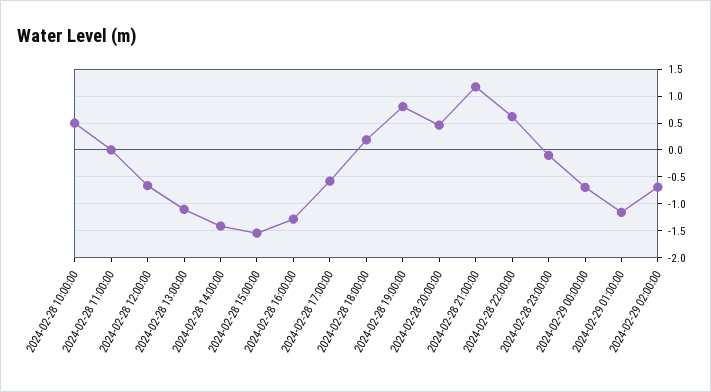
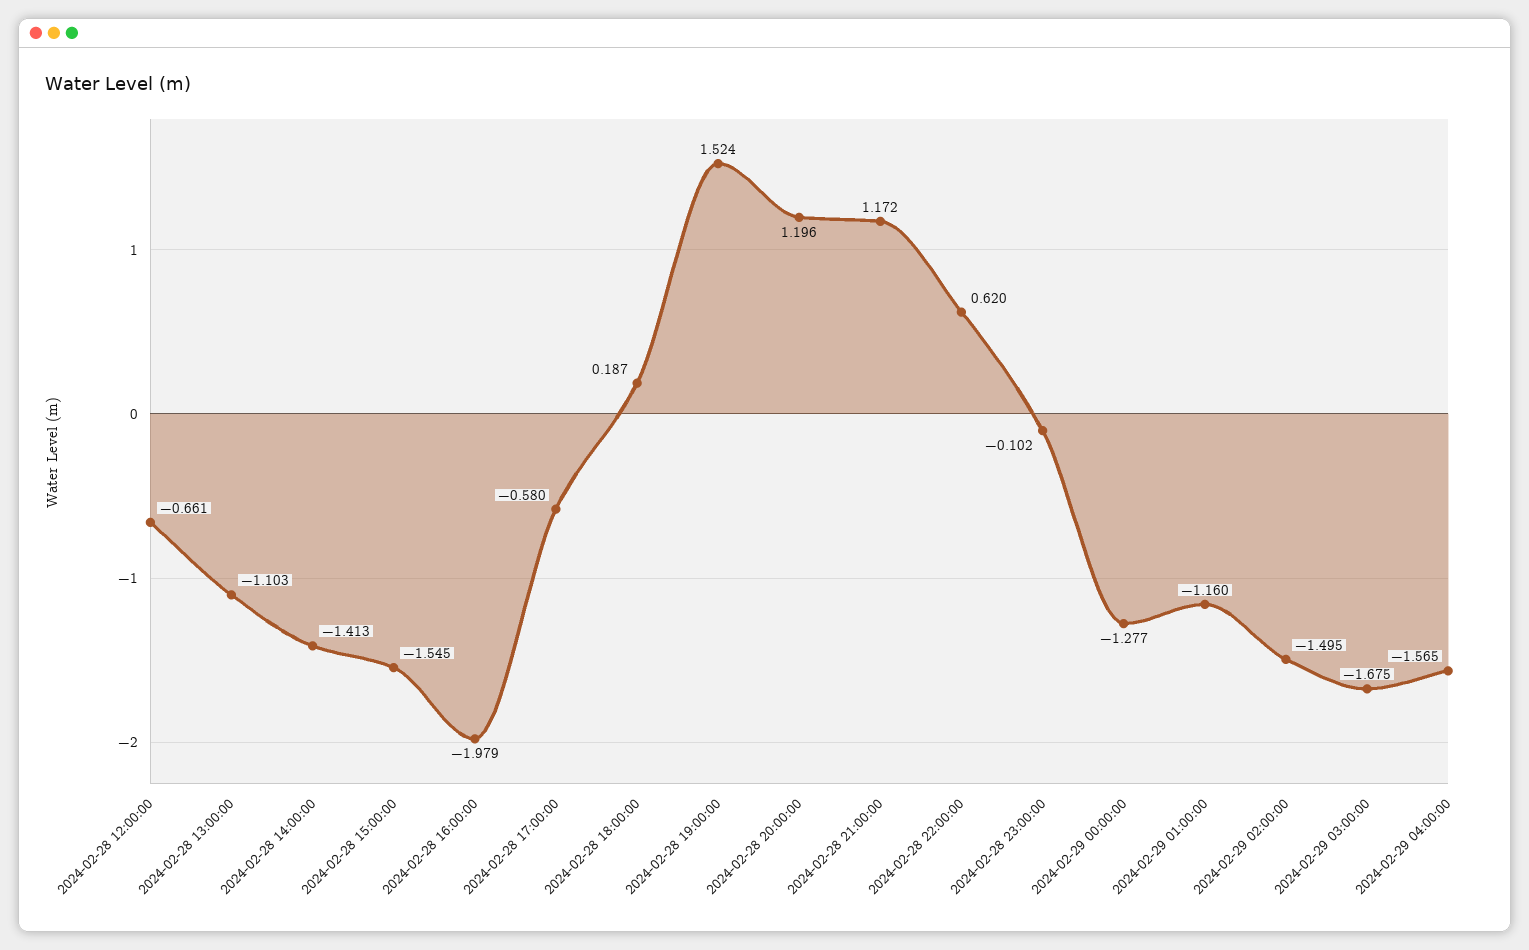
2024-02-28 10:00:00: 0.5 -> none
2024-02-28 11:00:00: 0 -> none
2024-02-28 16:00:00: -1.25 -> -1.979
2024-02-28 19:00:00: 0.75 -> 1.524
2024-02-28 20:00:00: 0.5 -> 1.196
2024-02-29 00:00:00: -0.75 -> -1.277
2024-02-29 02:00:00: -0.75 -> -1.495
2024-02-29 03:00:00: none -> -1.675
2024-02-29 04:00:00: none -> -1.565

